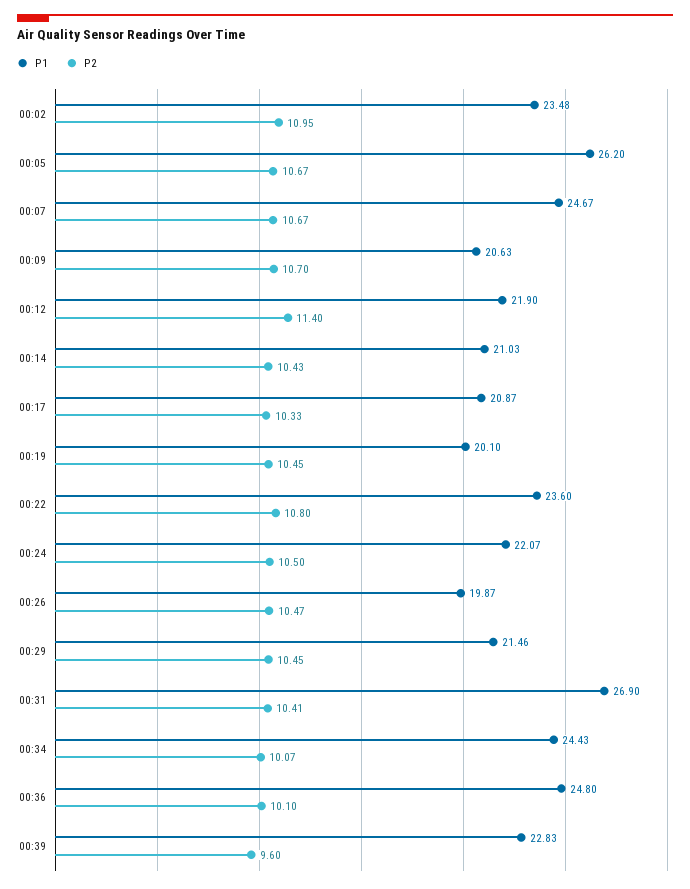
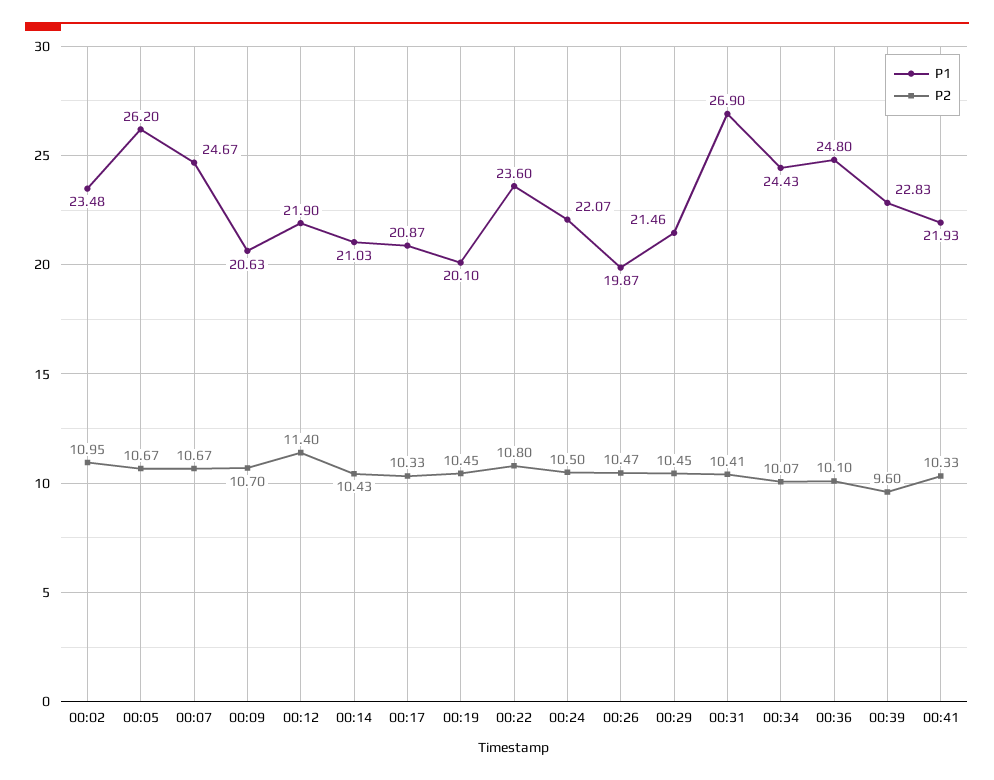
P1, 00:41: none -> 21.93
P2, 00:41: none -> 10.33

